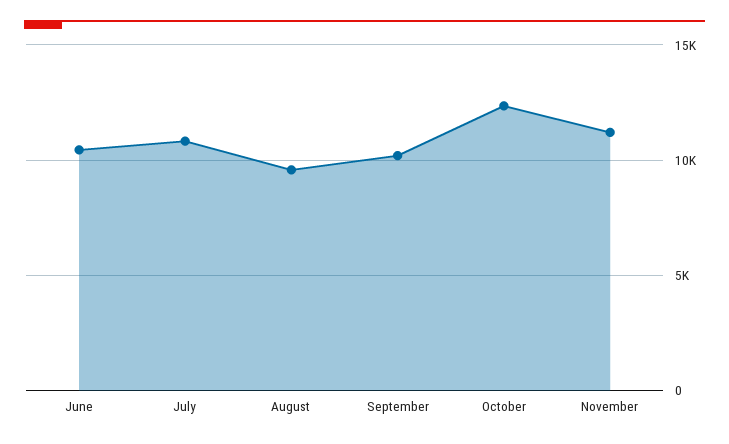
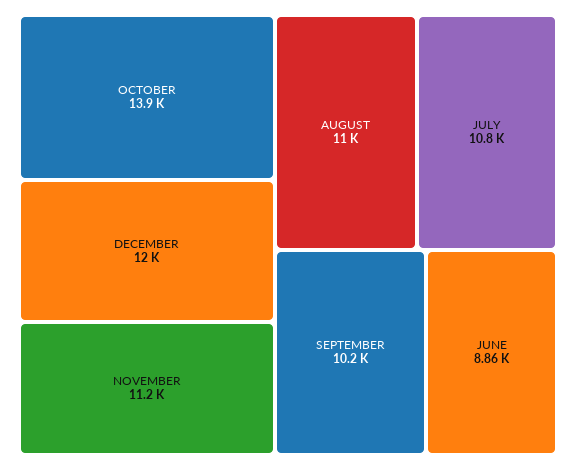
June: 10500 -> 8860
August: 9500 -> 11000
October: 12500 -> 13900
DECEMBER: none -> 12000

